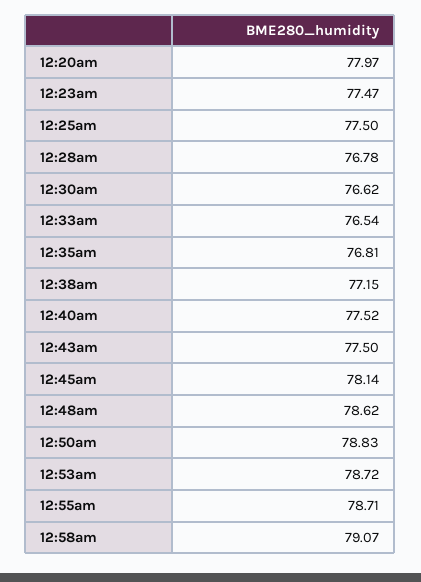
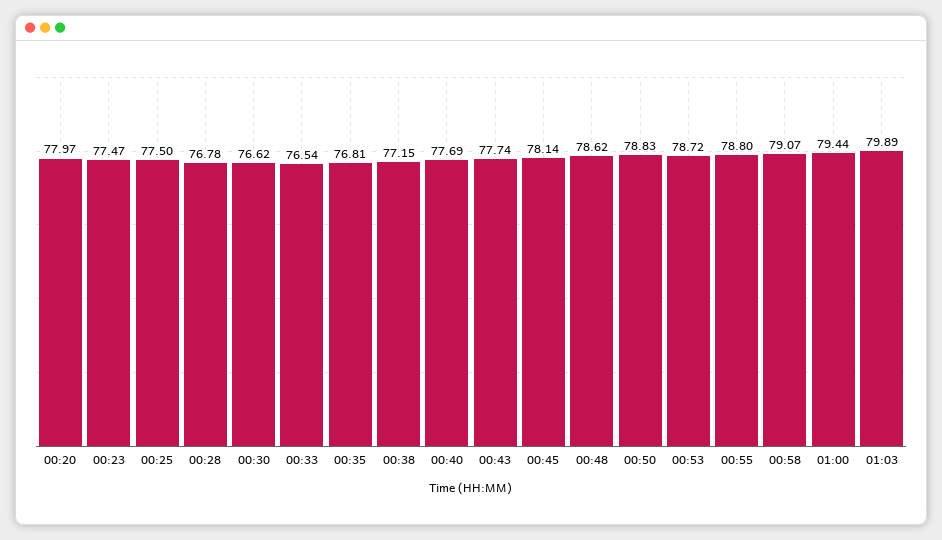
12:40am: 77.52 -> 77.69
12:43am: 77.5 -> 77.74
12:55am: 78.71 -> 78.8
01:00: none -> 79.44
01:03: none -> 79.89

